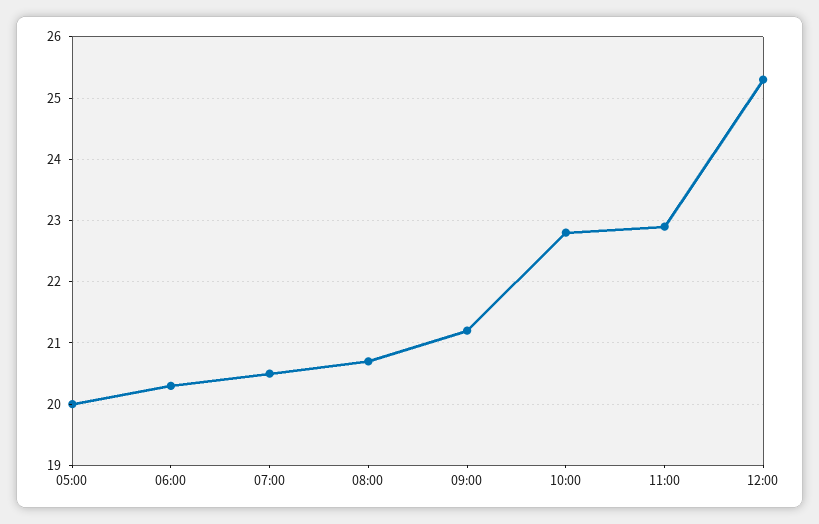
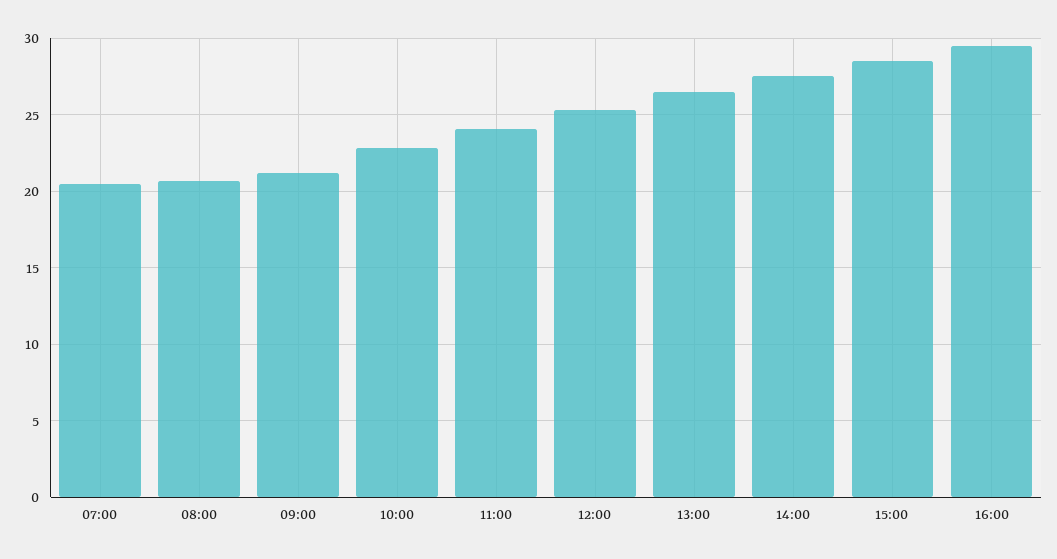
05:00: 20 -> none
06:00: 20.3 -> none
11:00: 22.9 -> 24
13:00: none -> 26.5
14:00: none -> 27.5
15:00: none -> 28.5
16:00: none -> 29.5

